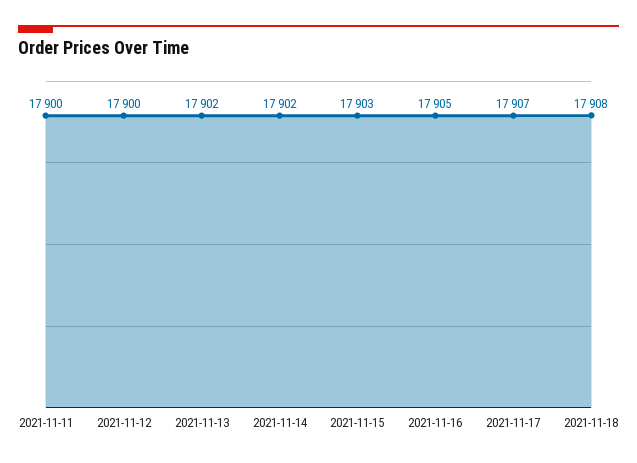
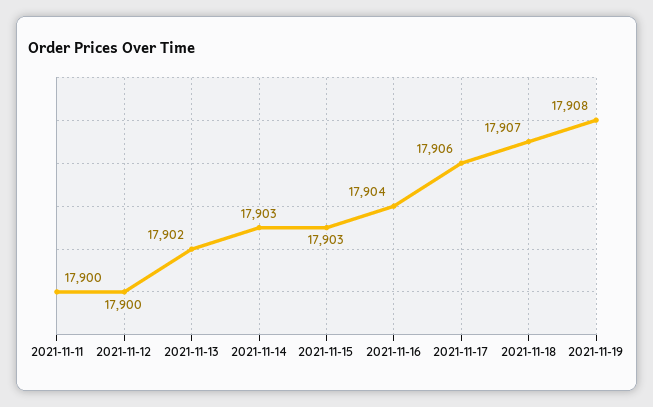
2021-11-14: 17902 -> 17903
2021-11-16: 17905 -> 17904
2021-11-17: 17907 -> 17906
2021-11-18: 17908 -> 17907
2021-11-19: none -> 17908

